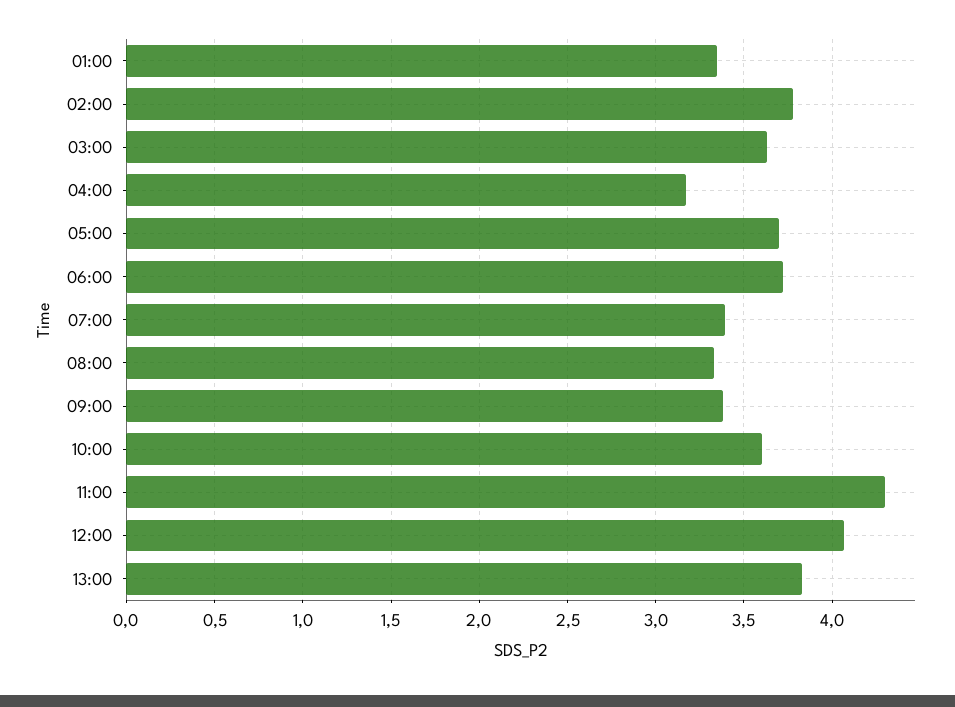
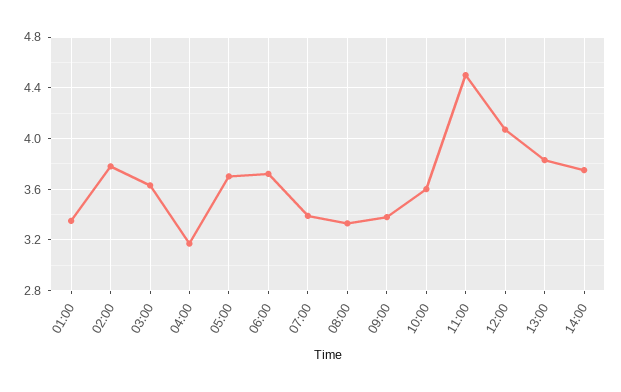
11:00: 4.3 -> 4.5
14:00: none -> 3.75

